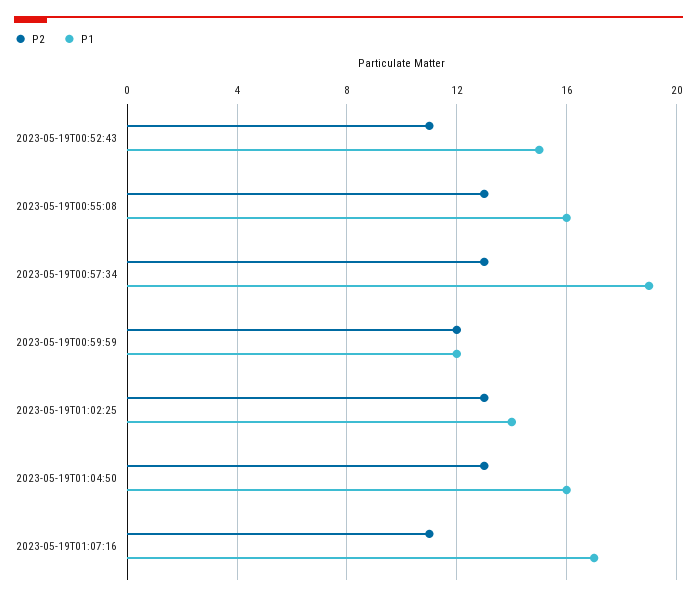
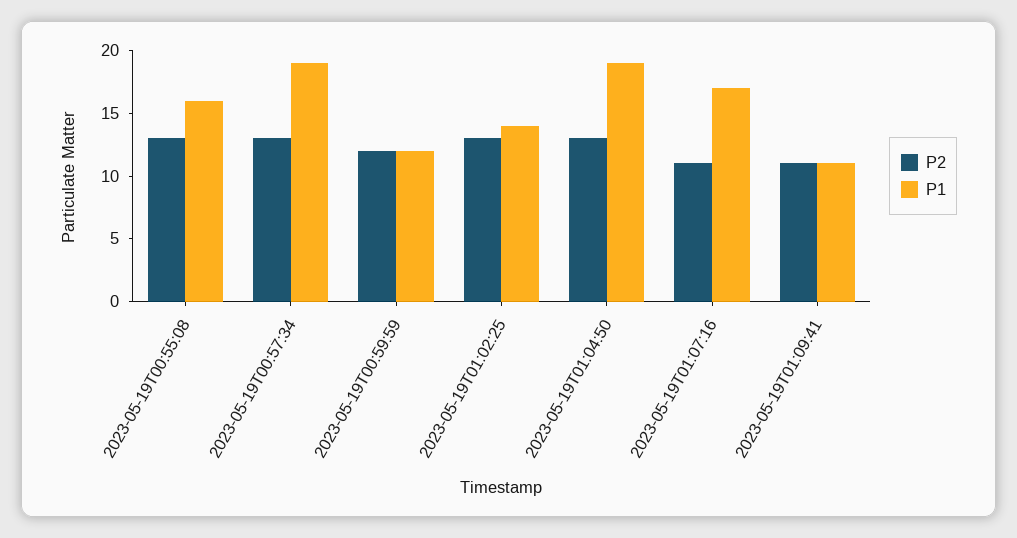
P2, 2023-05-19T00:52:43: 11 -> none
P1, 2023-05-19T00:52:43: 15 -> none
P1, 2023-05-19T01:04:50: 16 -> 19
P2, 2023-05-19T01:09:41: none -> 11
P1, 2023-05-19T01:09:41: none -> 11

